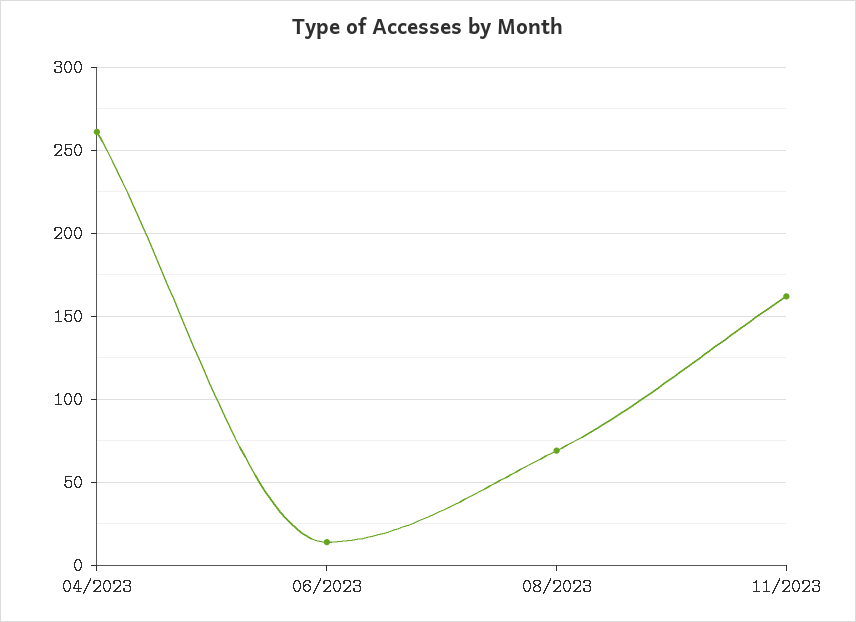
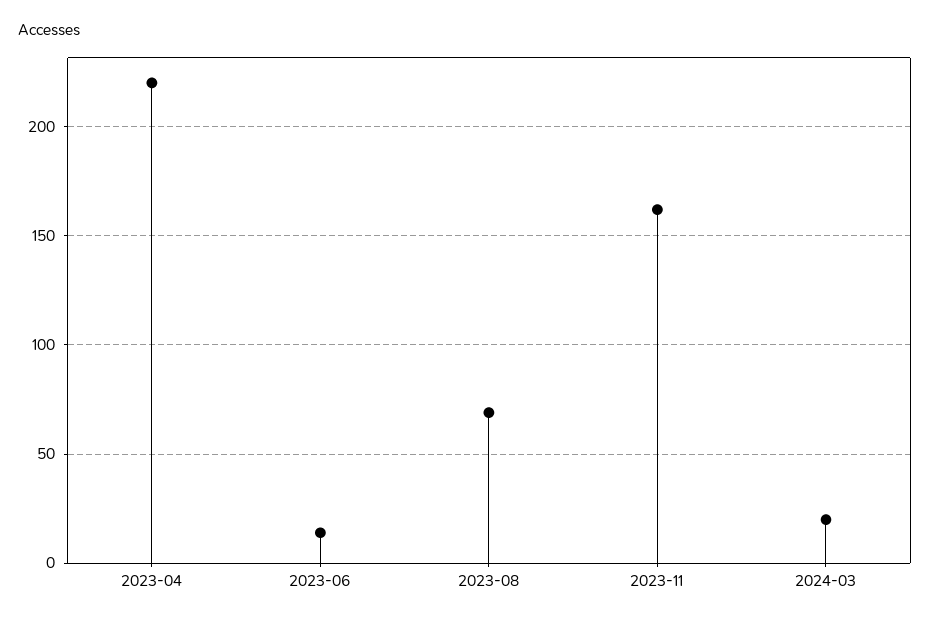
04/2023: 260 -> 220
2024-03: none -> 20

